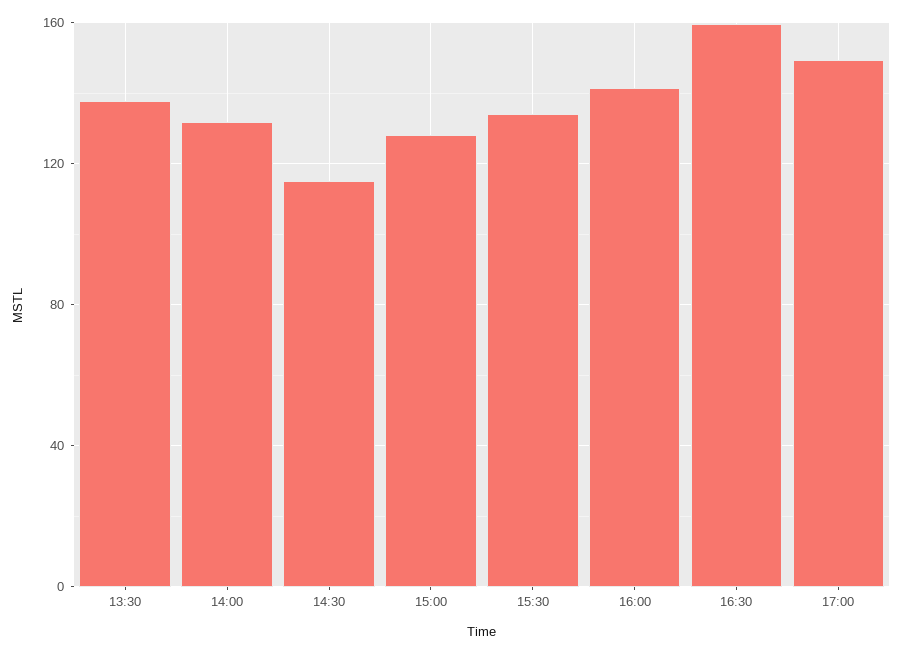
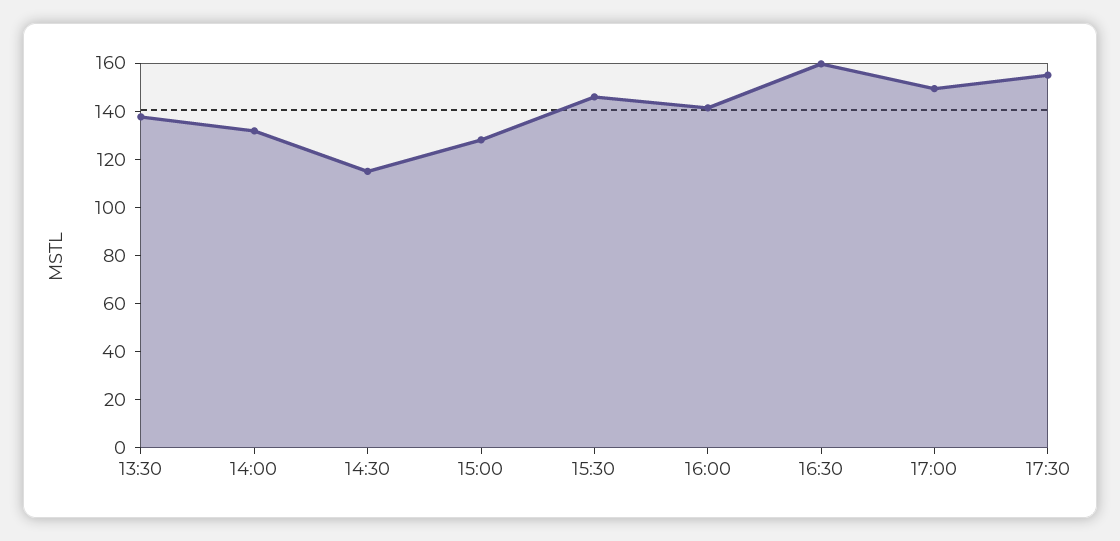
15:30: 135 -> 145
17:30: none -> 155

